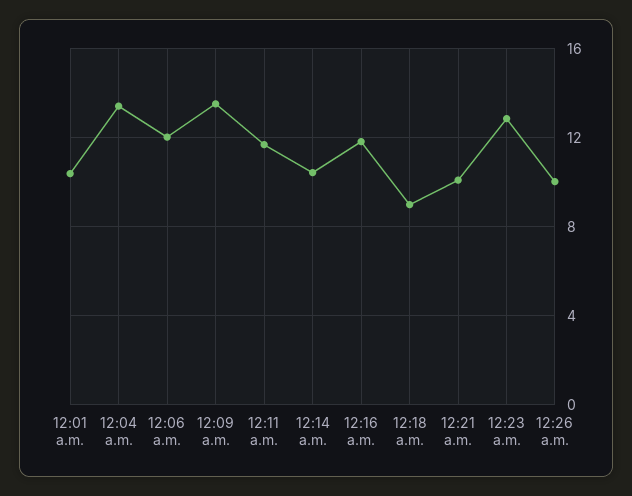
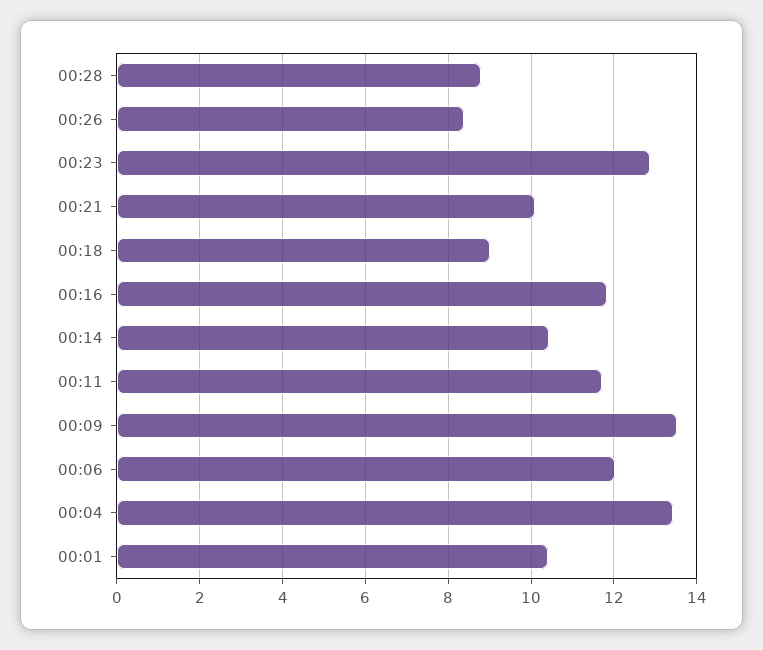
12:26 a.m.: 10 -> 8.4
00:28: none -> 8.8

